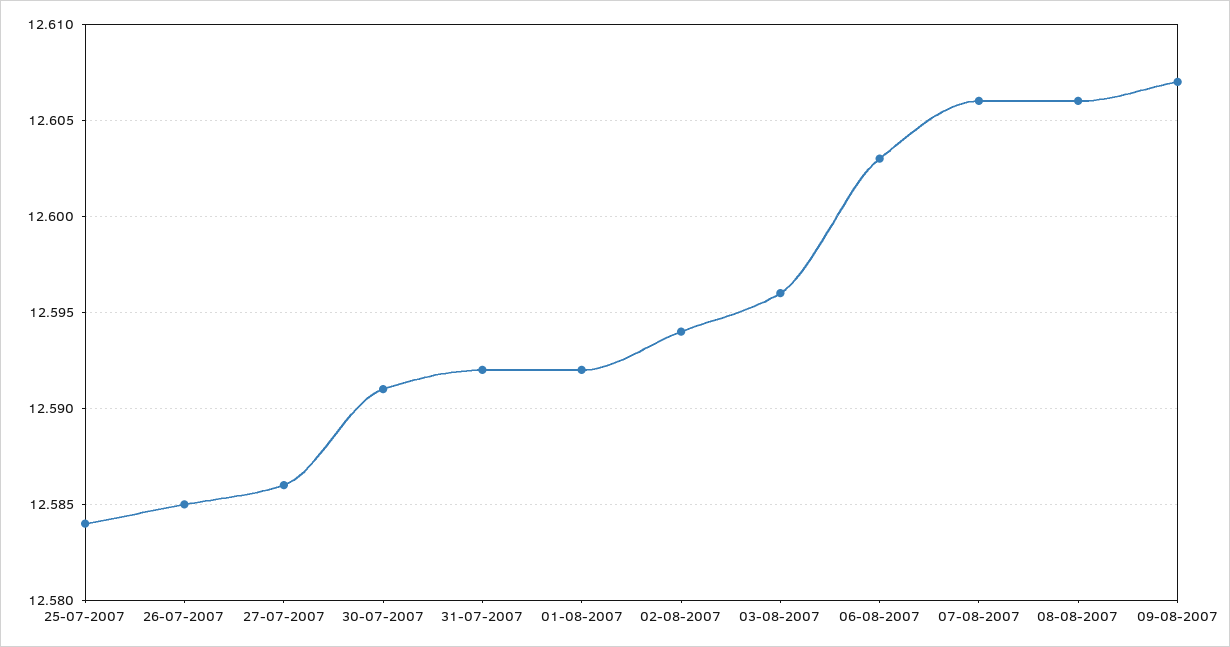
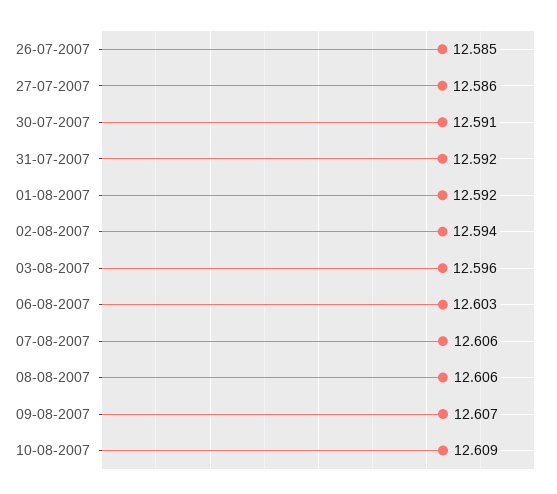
25-07-2007: 12.584 -> none
10-08-2007: none -> 12.609

